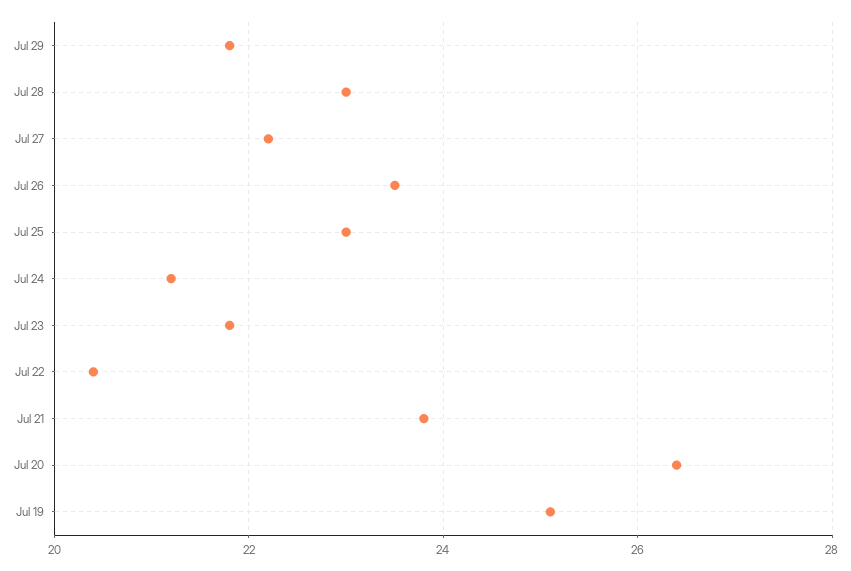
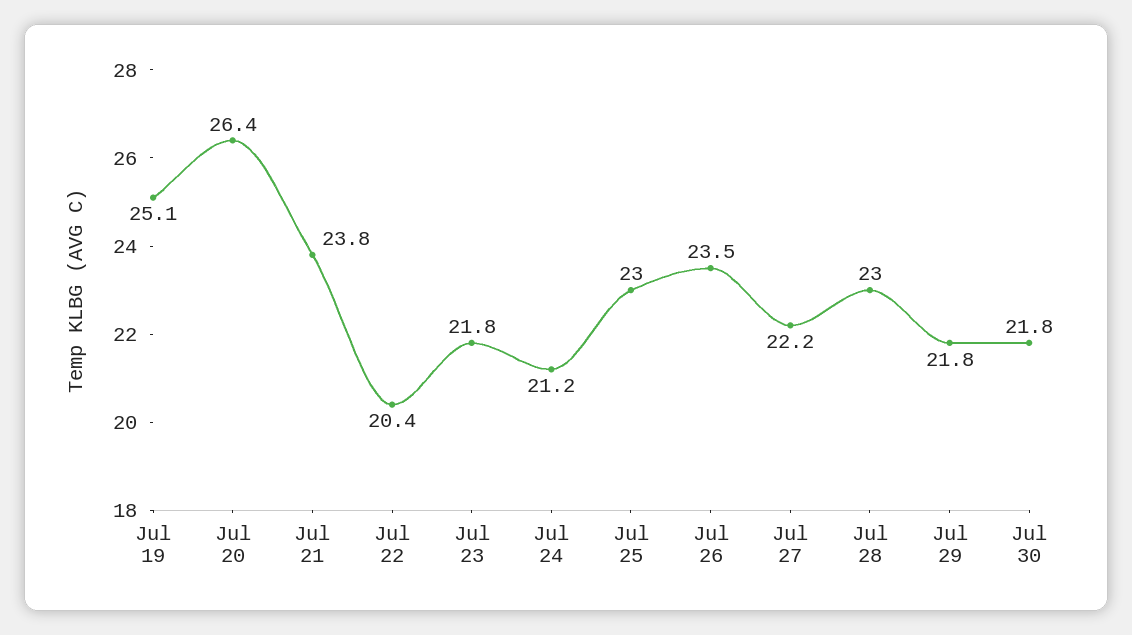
Jul 30: none -> 21.8

